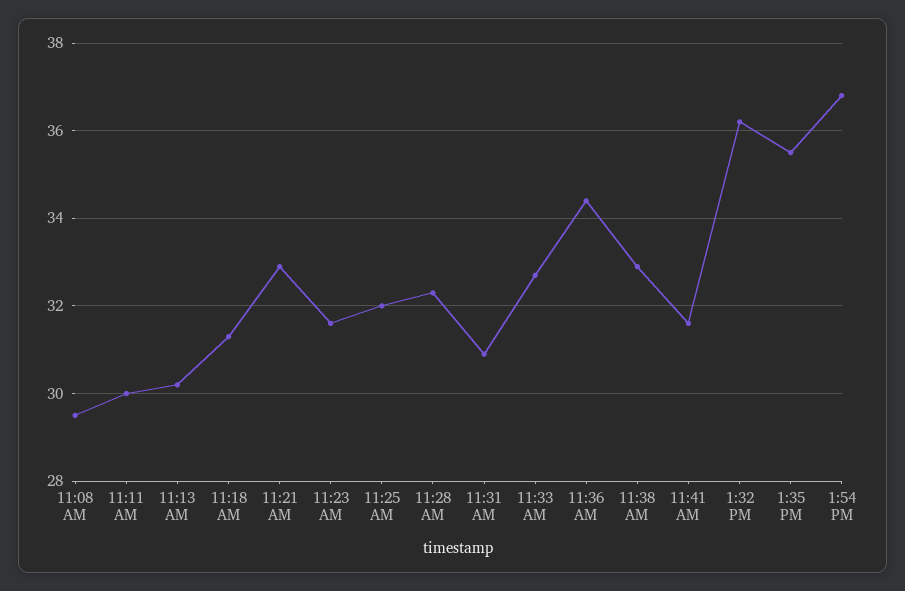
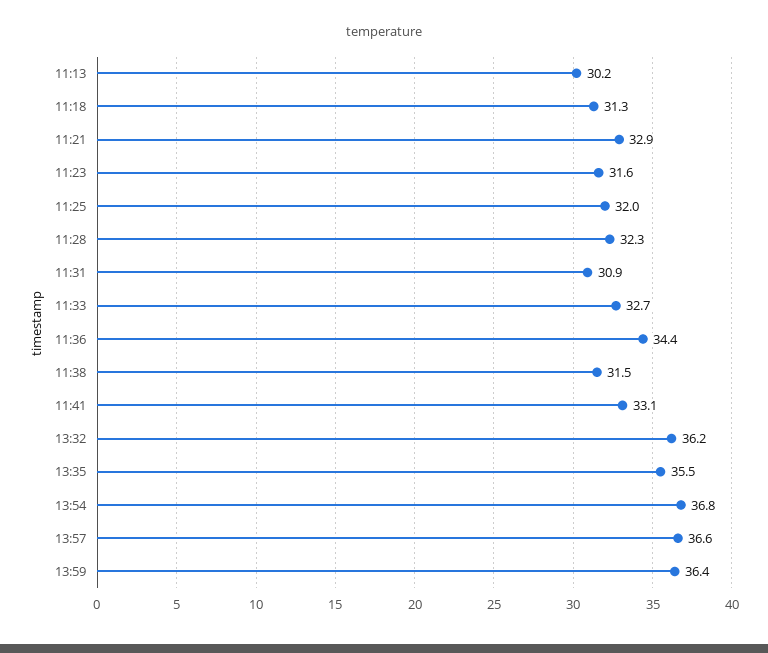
11:08 AM: 29.5 -> none
11:11 AM: 30 -> none
11:38 AM: 33 -> 31.5
11:41 AM: 31.5 -> 33.1
13:57: none -> 36.6
13:59: none -> 36.4

